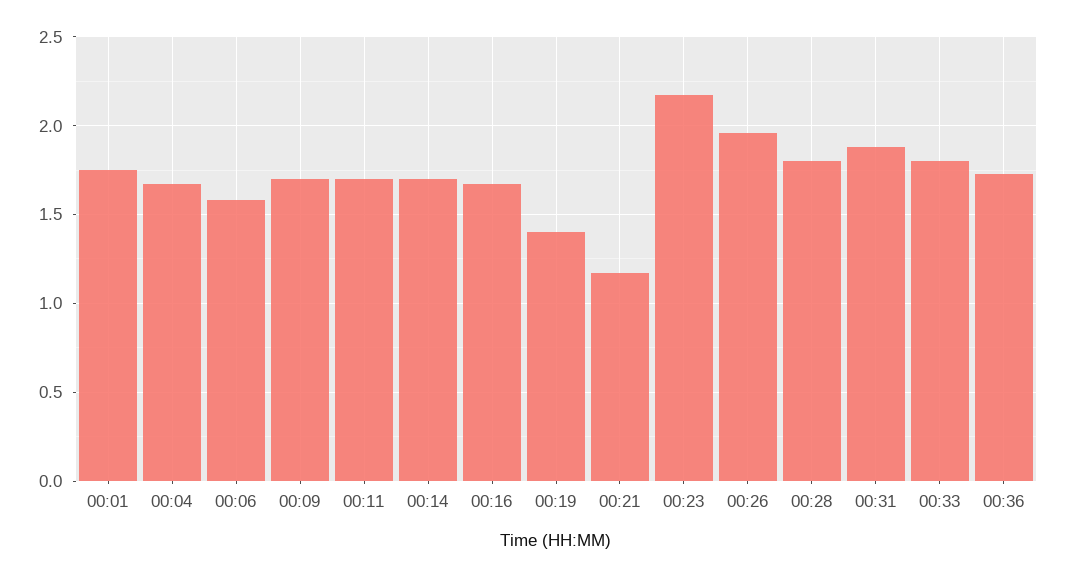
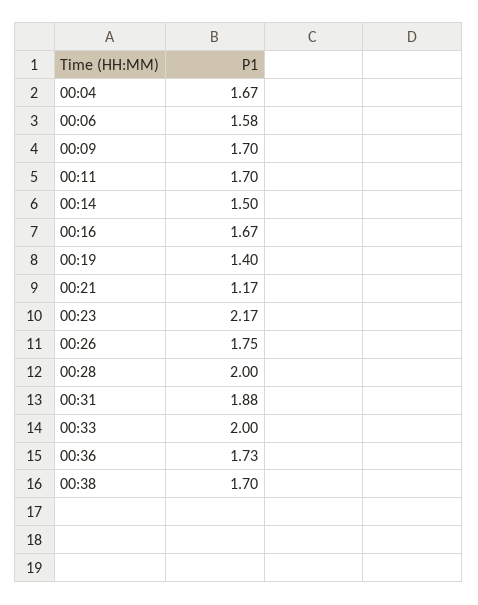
00:01: 1.75 -> none
00:14: 1.7 -> 1.5
00:26: 1.95 -> 1.75
00:28: 1.8 -> 2
00:33: 1.8 -> 2
00:38: none -> 1.7

